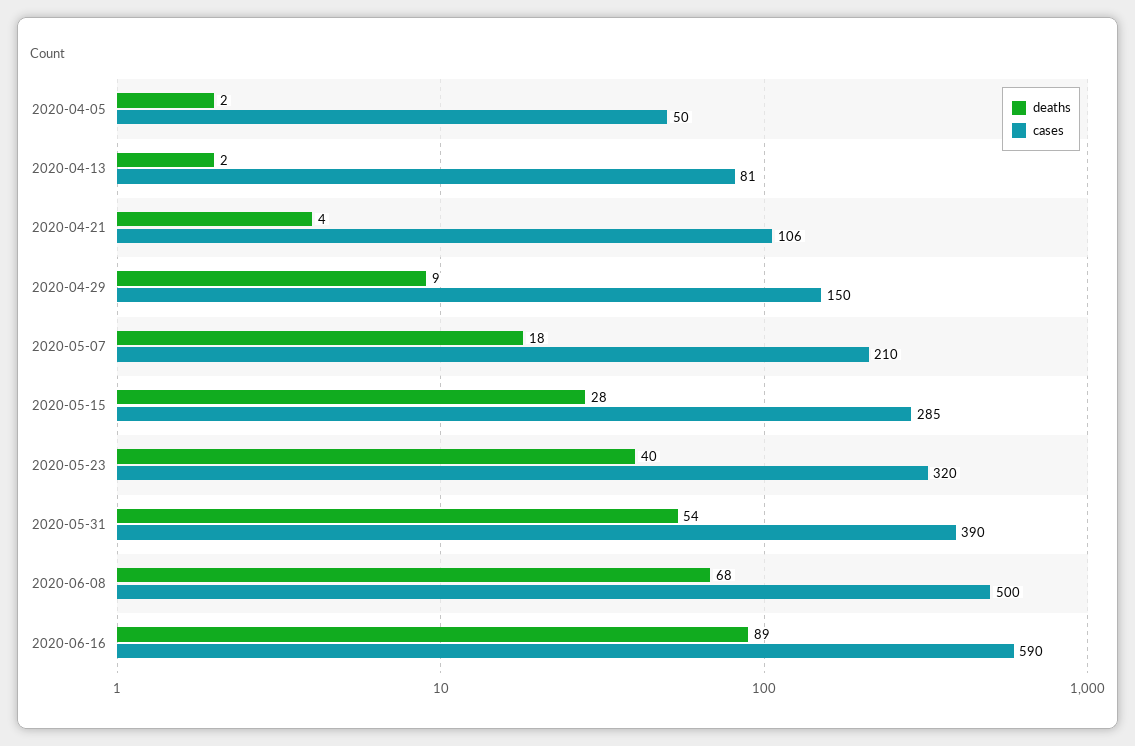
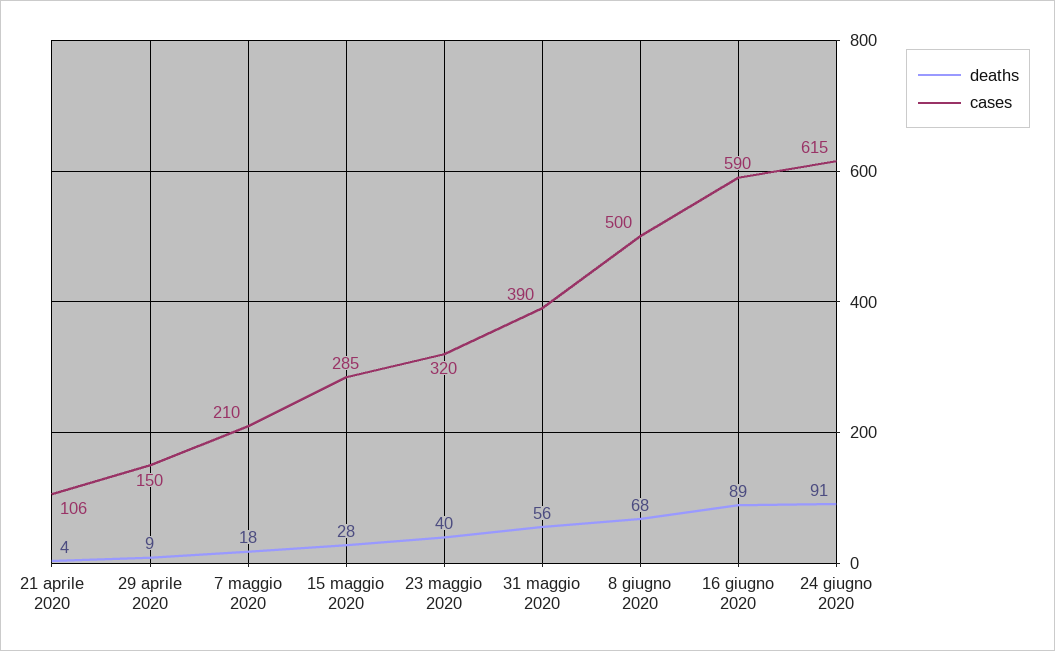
deaths, 2020-04-05: 2 -> none
cases, 2020-04-05: 50 -> none
deaths, 2020-04-13: 2 -> none
cases, 2020-04-13: 81 -> none
deaths, 2020-05-31: 54 -> 56
deaths, 24 giugno 2020: none -> 91
cases, 24 giugno 2020: none -> 615

